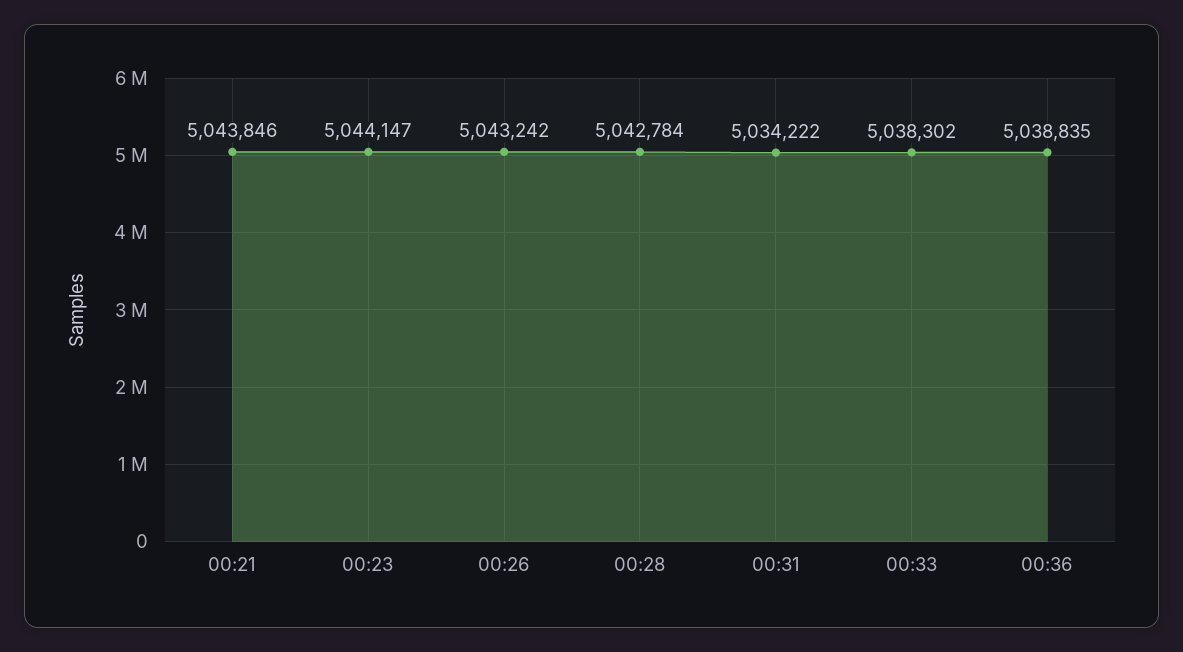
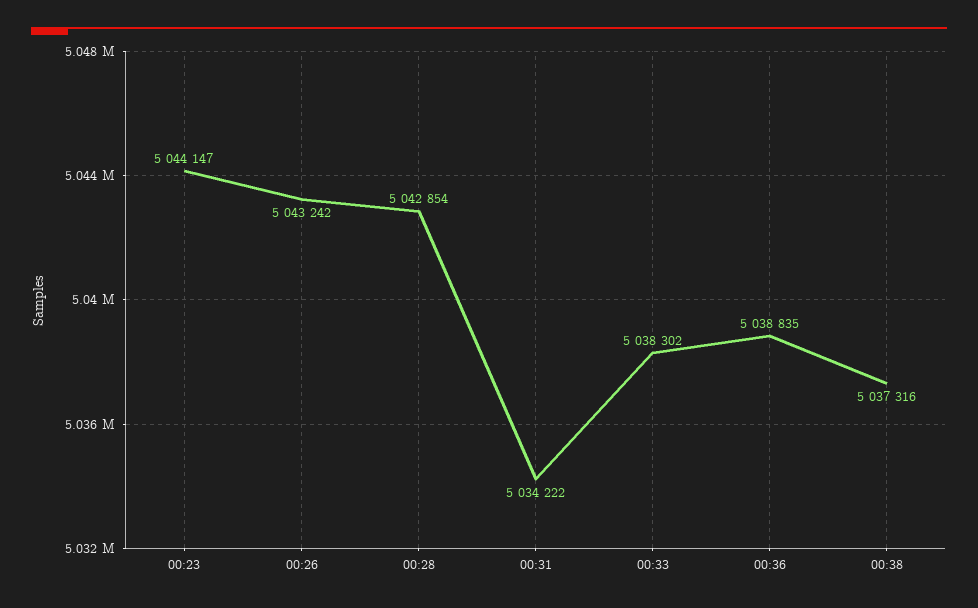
00:21: 5043846 -> none
00:28: 5042784 -> 5042854
00:38: none -> 5037316

